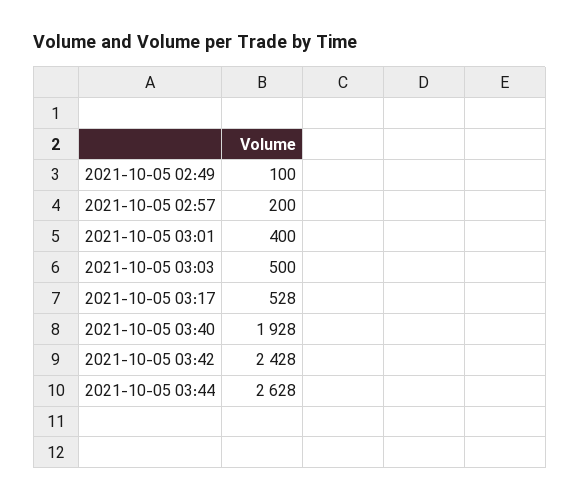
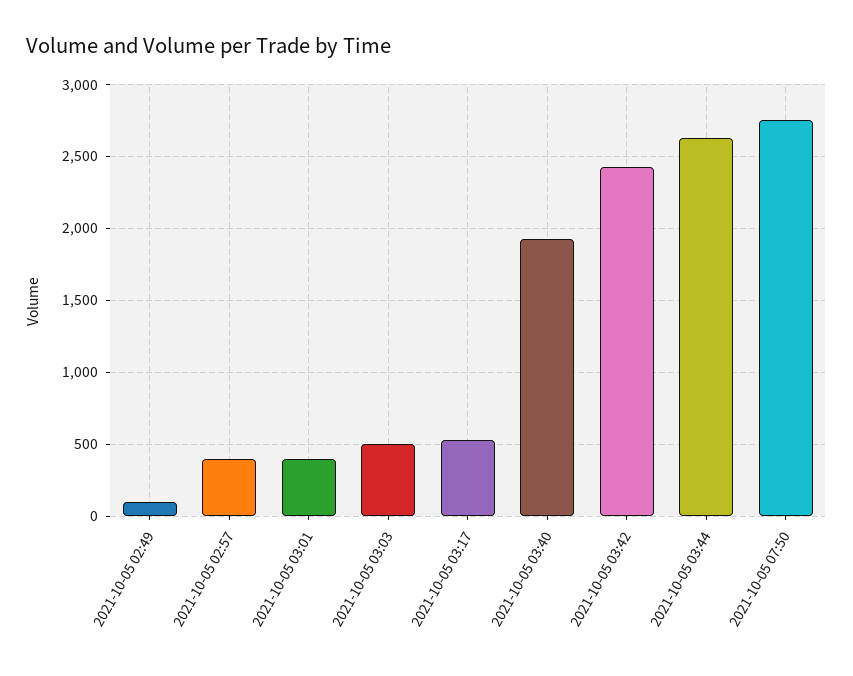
2021-10-05 02:57: 200 -> 400
2021-10-05 07:50: none -> 2750

